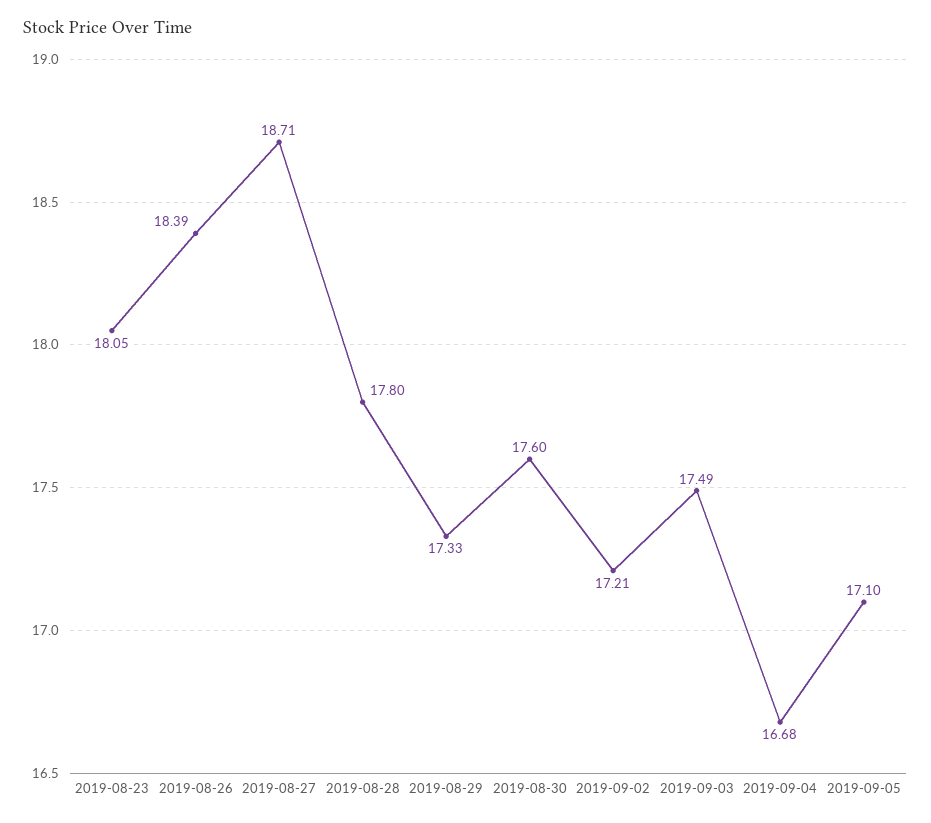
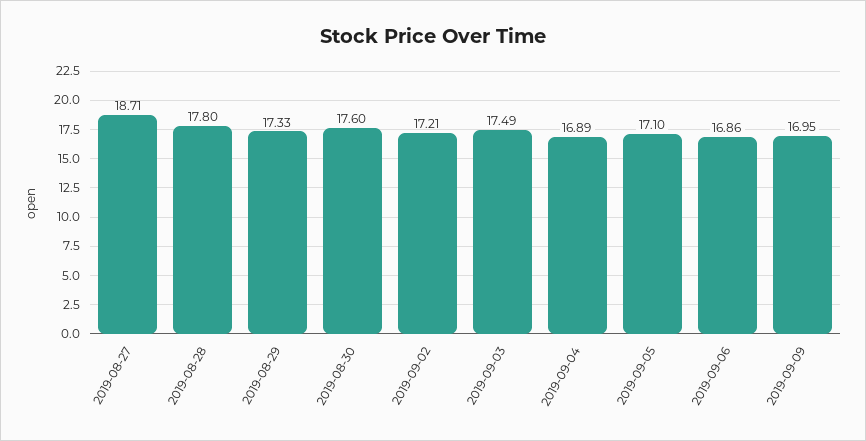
2019-08-23: 18.05 -> none
2019-08-26: 18.39 -> none
2019-09-04: 16.68 -> 16.89
2019-09-06: none -> 16.86
2019-09-09: none -> 16.95

